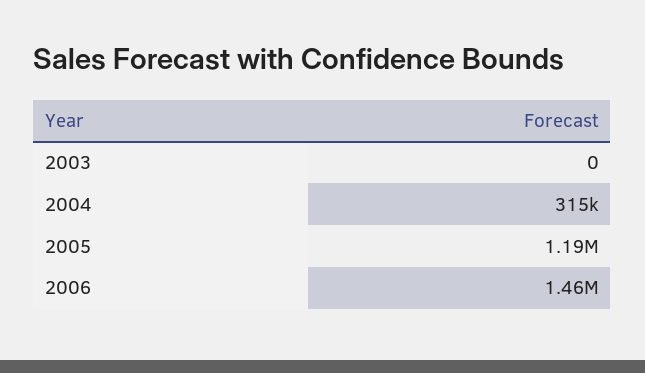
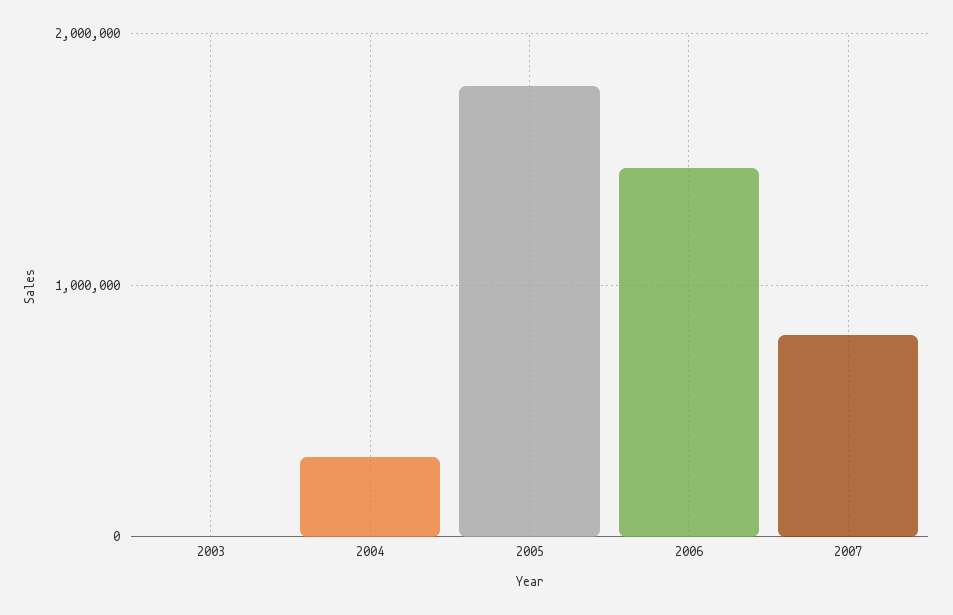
2005: 1190000 -> 1800000
2007: none -> 800000

